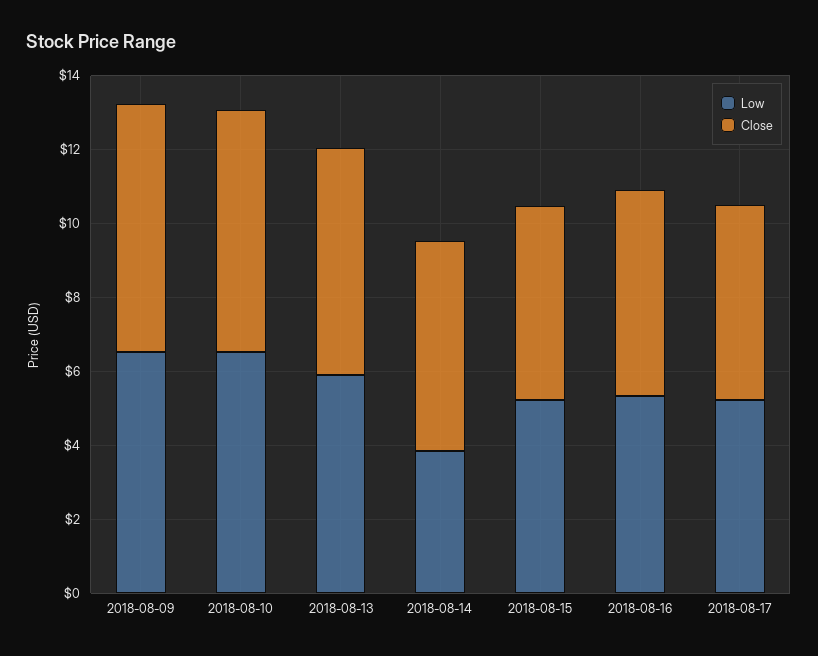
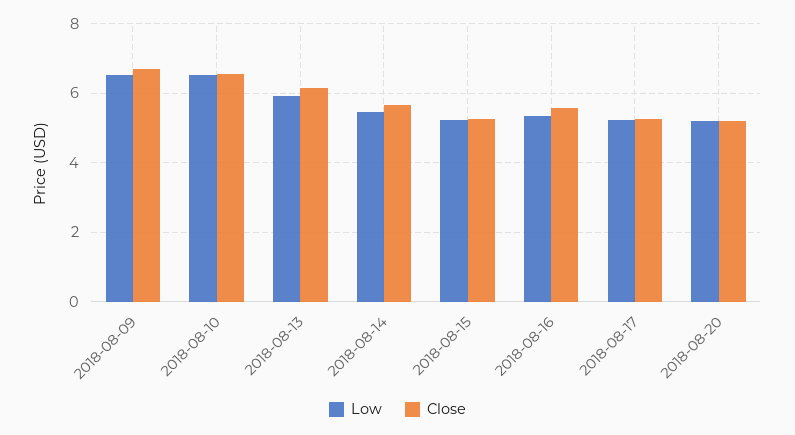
Low, 2018-08-14: 4 -> 5.4
Low, 2018-08-20: none -> 5.2
Close, 2018-08-20: none -> 5.2

